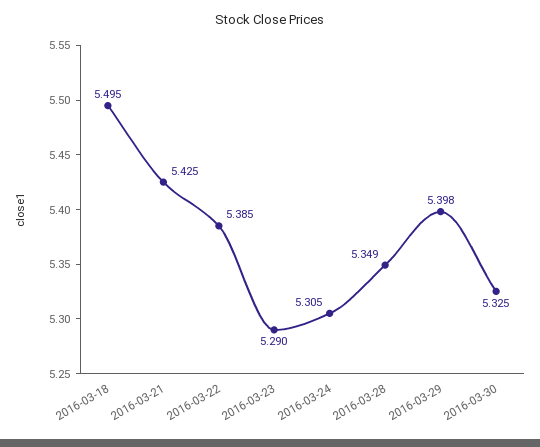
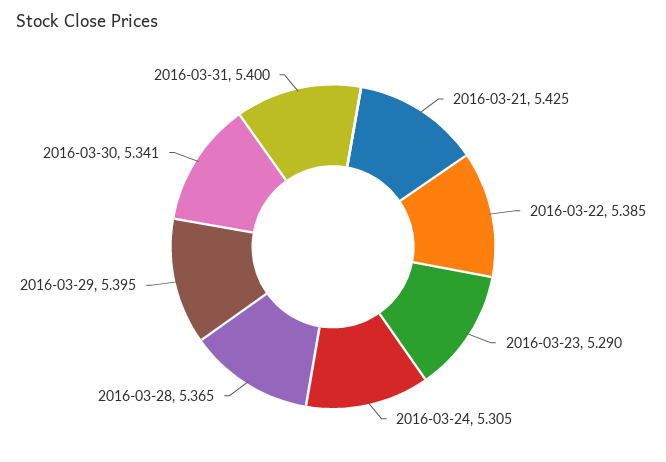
2016-03-18: 5.495 -> none
2016-03-28: 5.349 -> 5.365
2016-03-29: 5.398 -> 5.395
2016-03-30: 5.325 -> 5.341
2016-03-31: none -> 5.4

